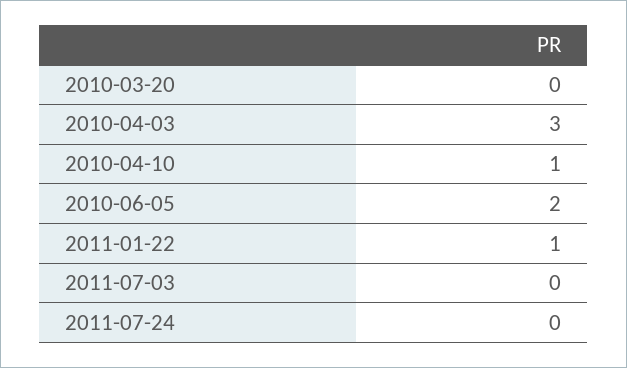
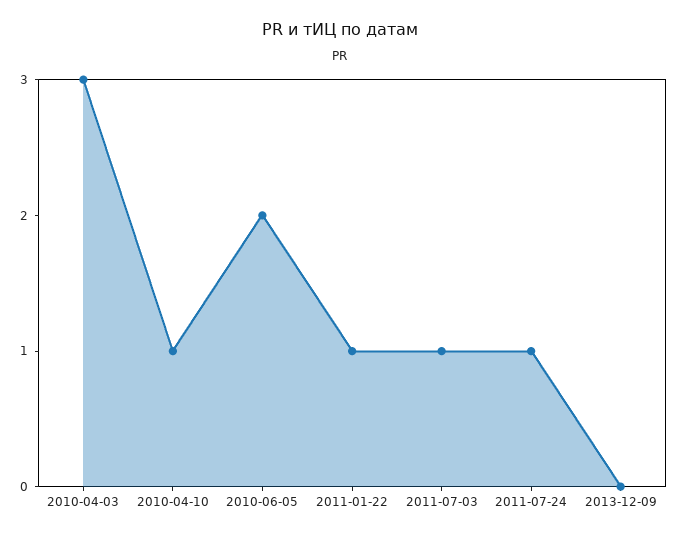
2010-03-20: 0 -> none
2011-07-03: 0 -> 1
2011-07-24: 0 -> 1
2013-12-09: none -> 0

